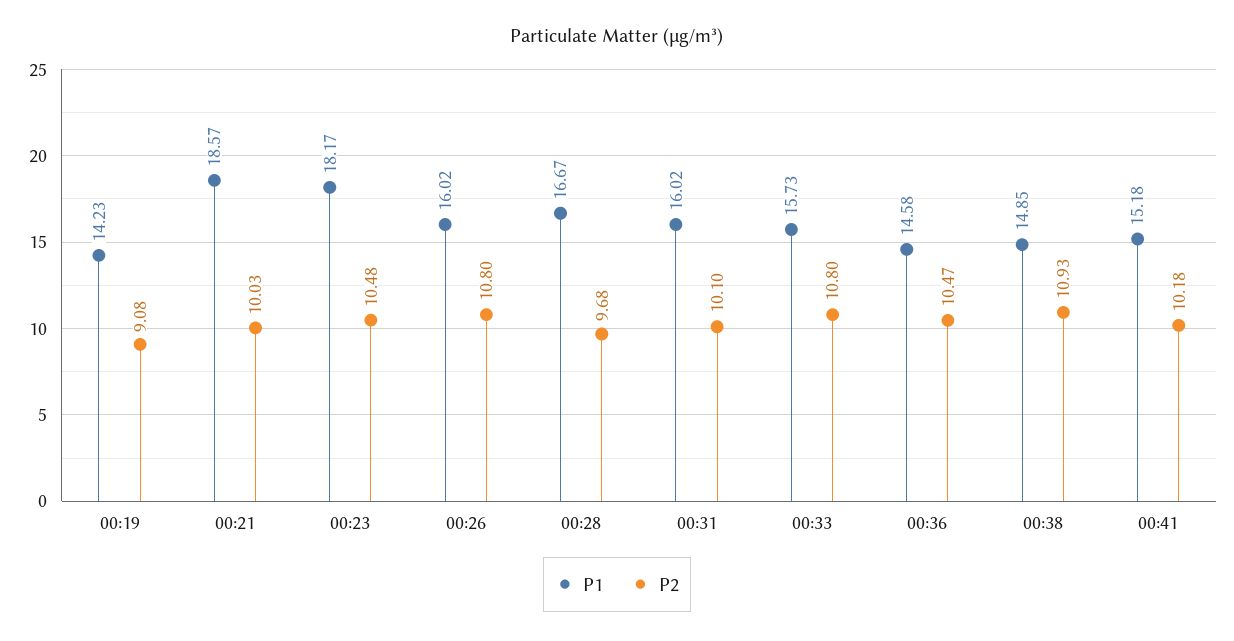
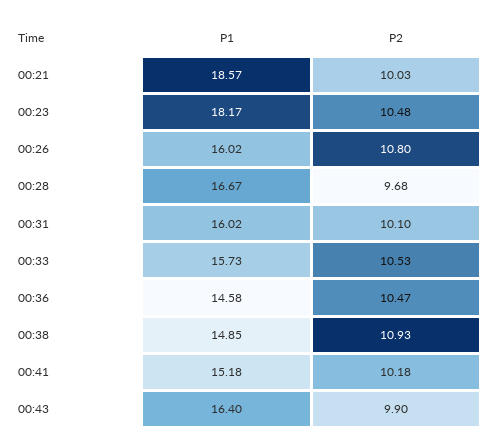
P1, 00:19: 14.23 -> none
P2, 00:19: 9.08 -> none
P2, 00:33: 10.8 -> 10.53
P1, 00:43: none -> 16.4
P2, 00:43: none -> 9.9

